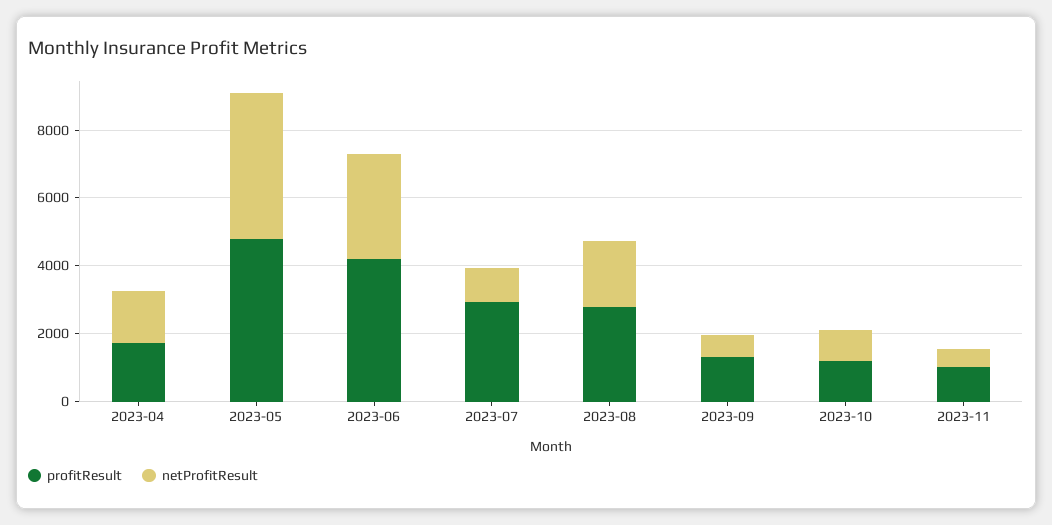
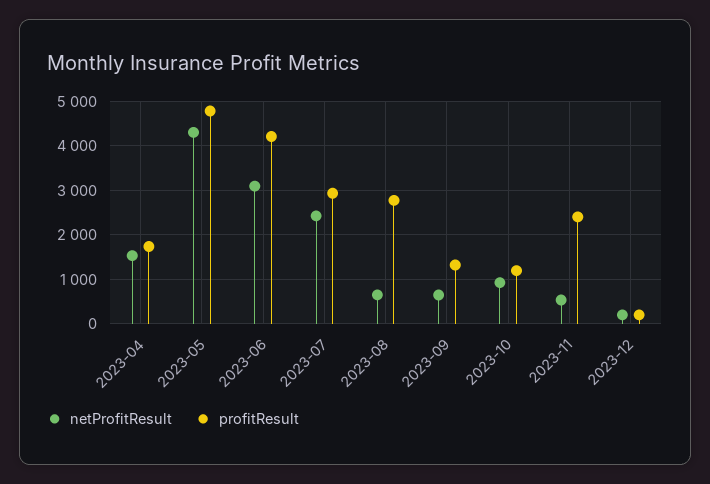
netProfitResult, 2023-07: 1000 -> 2400
netProfitResult, 2023-08: 2000 -> 600
profitResult, 2023-11: 1000 -> 2400
netProfitResult, 2023-12: none -> 200
profitResult, 2023-12: none -> 200

